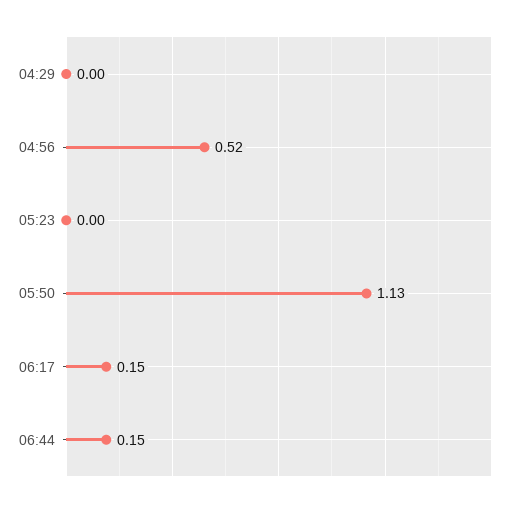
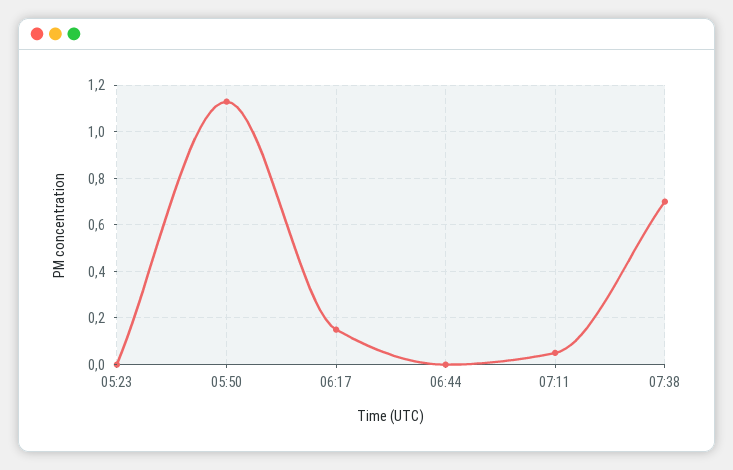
04:29: 0 -> none
04:56: 0.52 -> none
06:44: 0.15 -> 0
07:11: none -> 0.05
07:38: none -> 0.7

